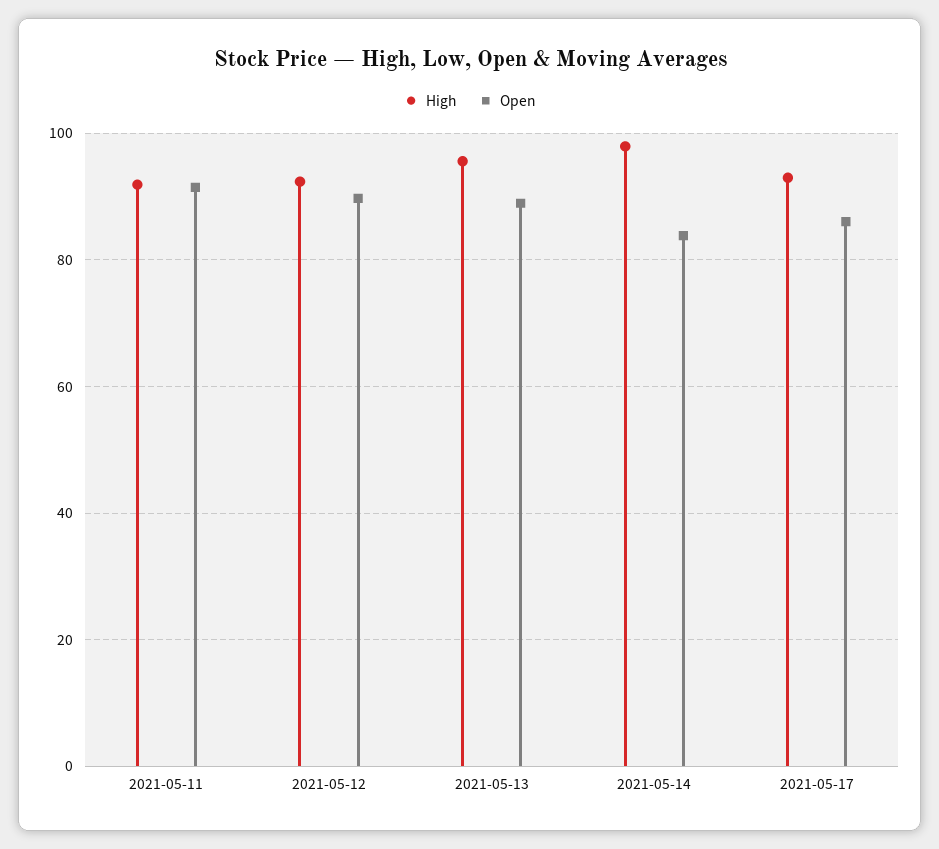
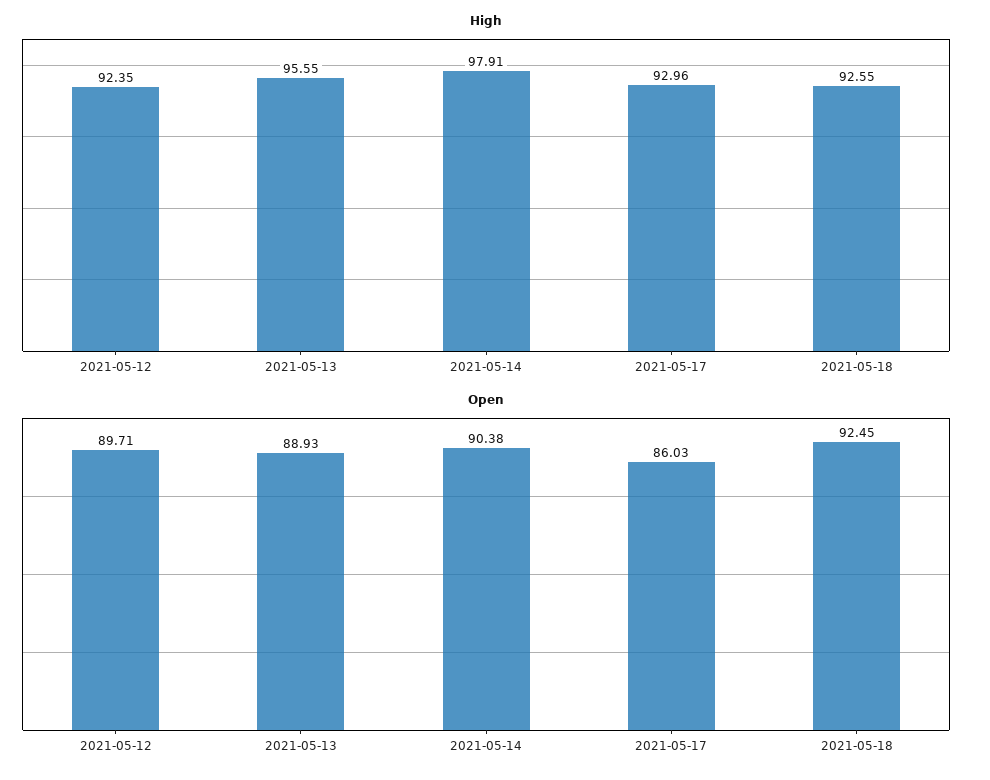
High, 2021-05-11: 92 -> none
Open, 2021-05-11: 92 -> none
Open, 2021-05-14: 84 -> 90.38
High, 2021-05-18: none -> 92.55
Open, 2021-05-18: none -> 92.45

